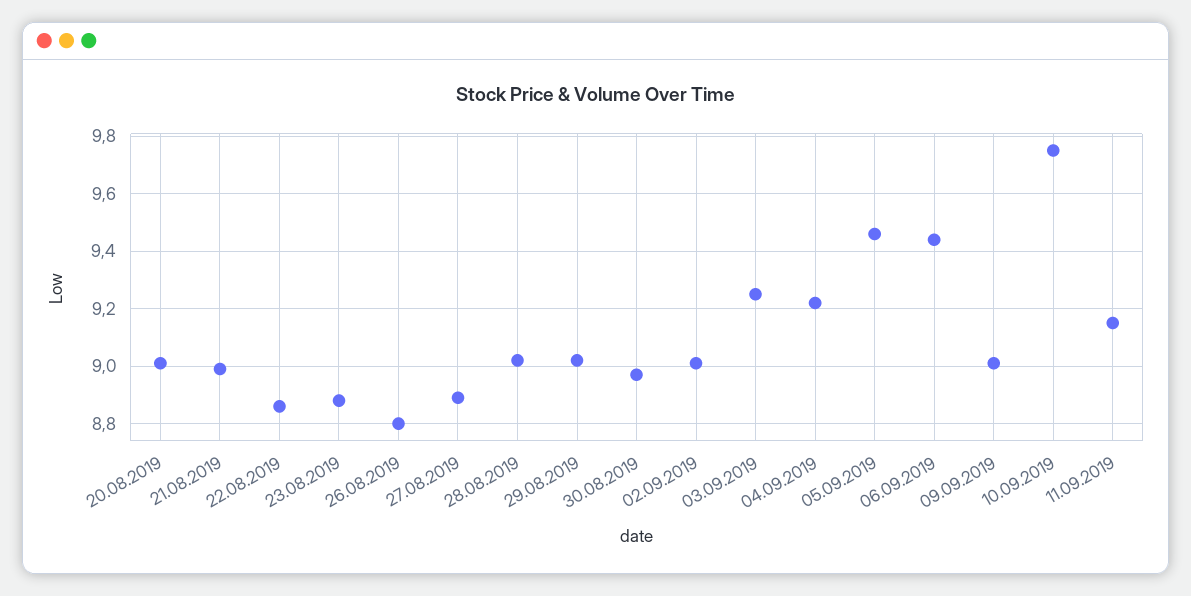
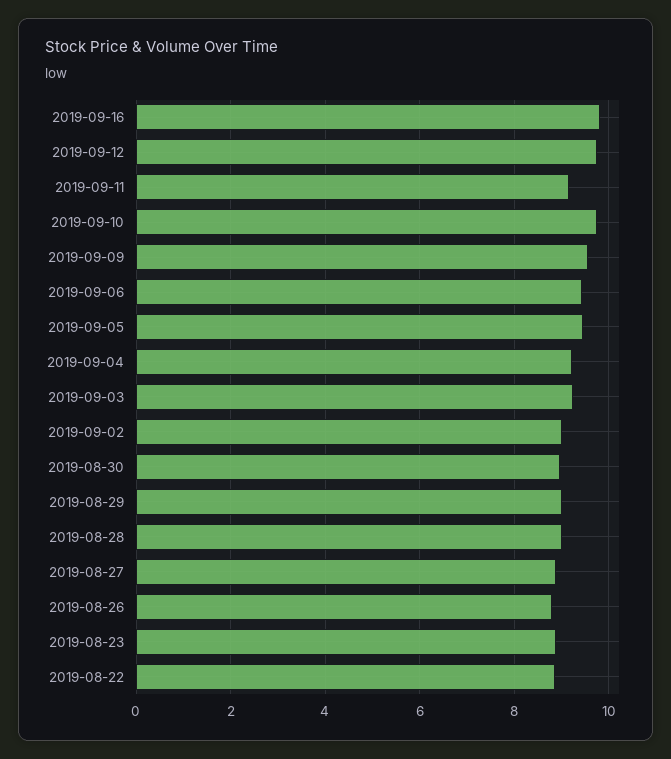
20.08.2019: 9 -> none
21.08.2019: 9 -> none
09.09.2019: 9 -> 9.6
2019-09-16: none -> 9.8
2019-09-12: none -> 9.8

